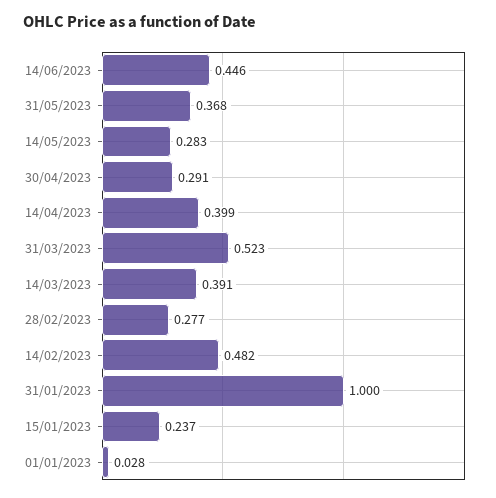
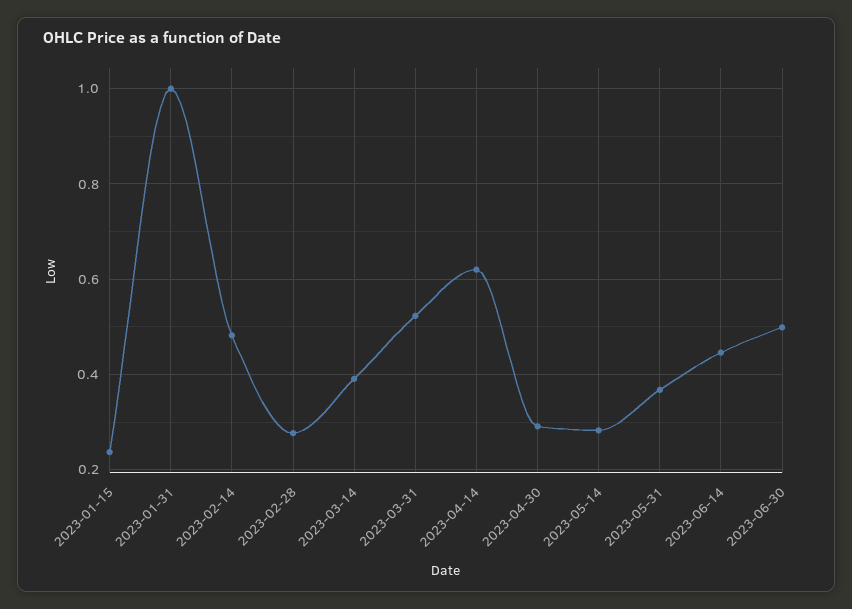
14/04/2023: 0.399 -> 0.62
01/01/2023: 0.028 -> none
2023-06-30: none -> 0.5

